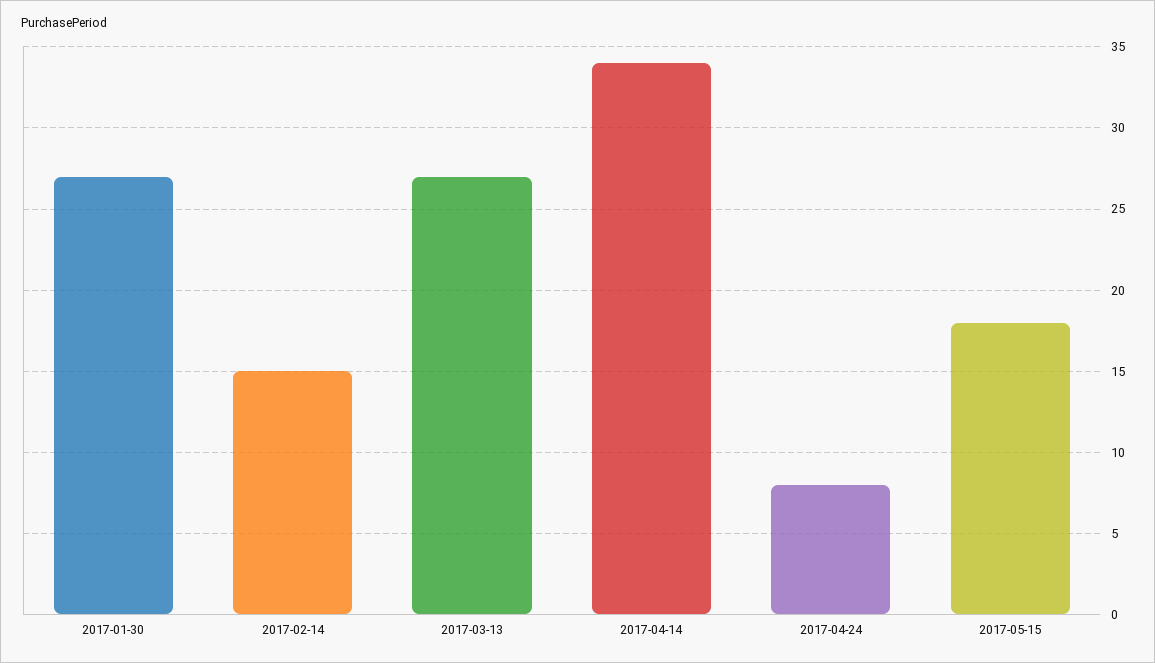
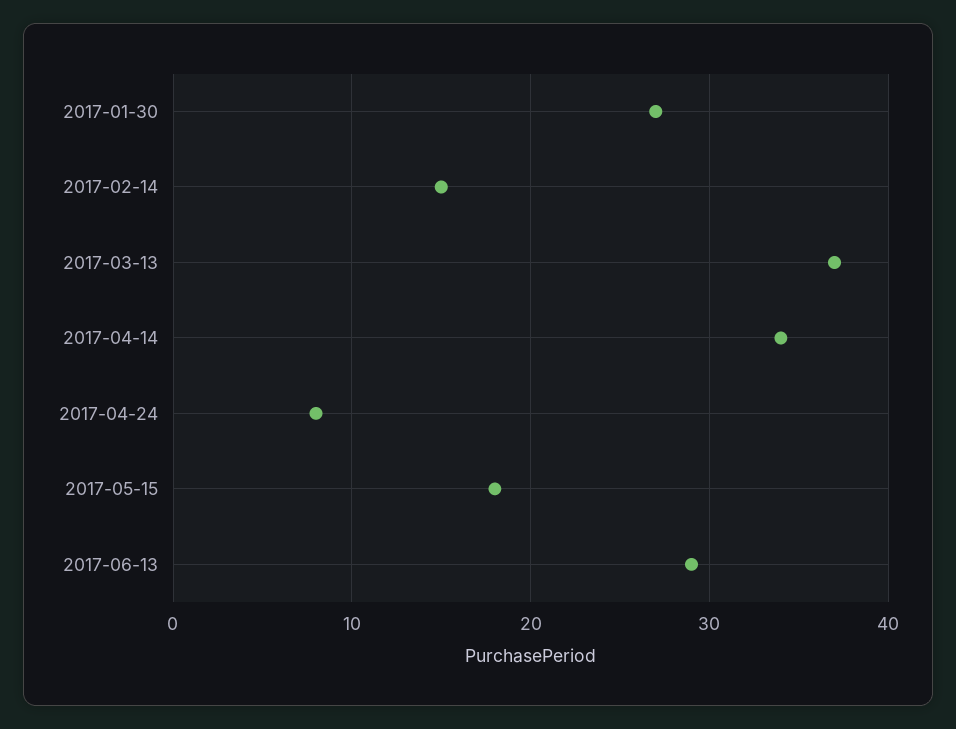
2017-03-13: 27 -> 37
2017-06-13: none -> 29

